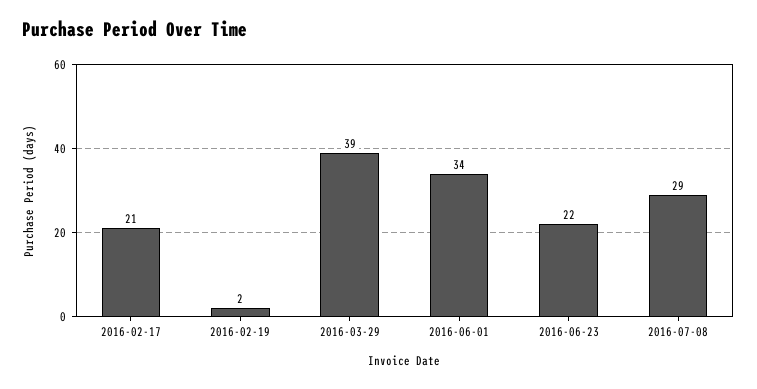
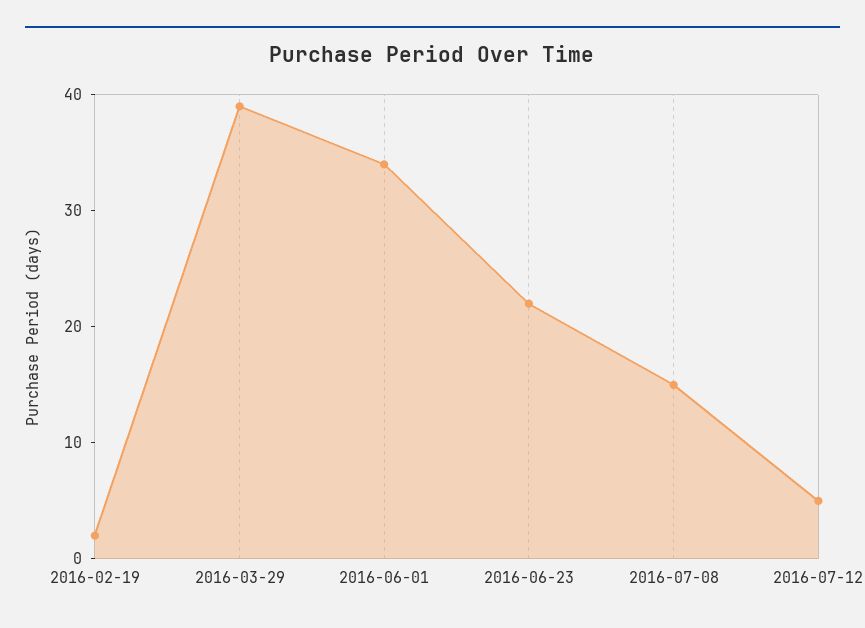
2016-02-17: 21 -> none
2016-07-08: 29 -> 15
2016-07-12: none -> 5

